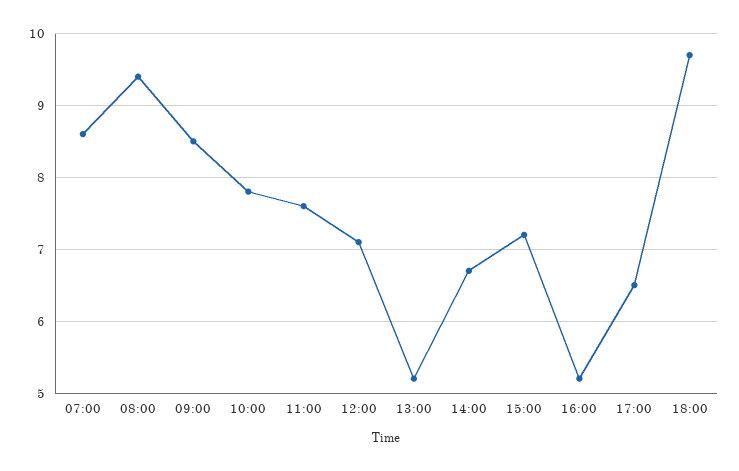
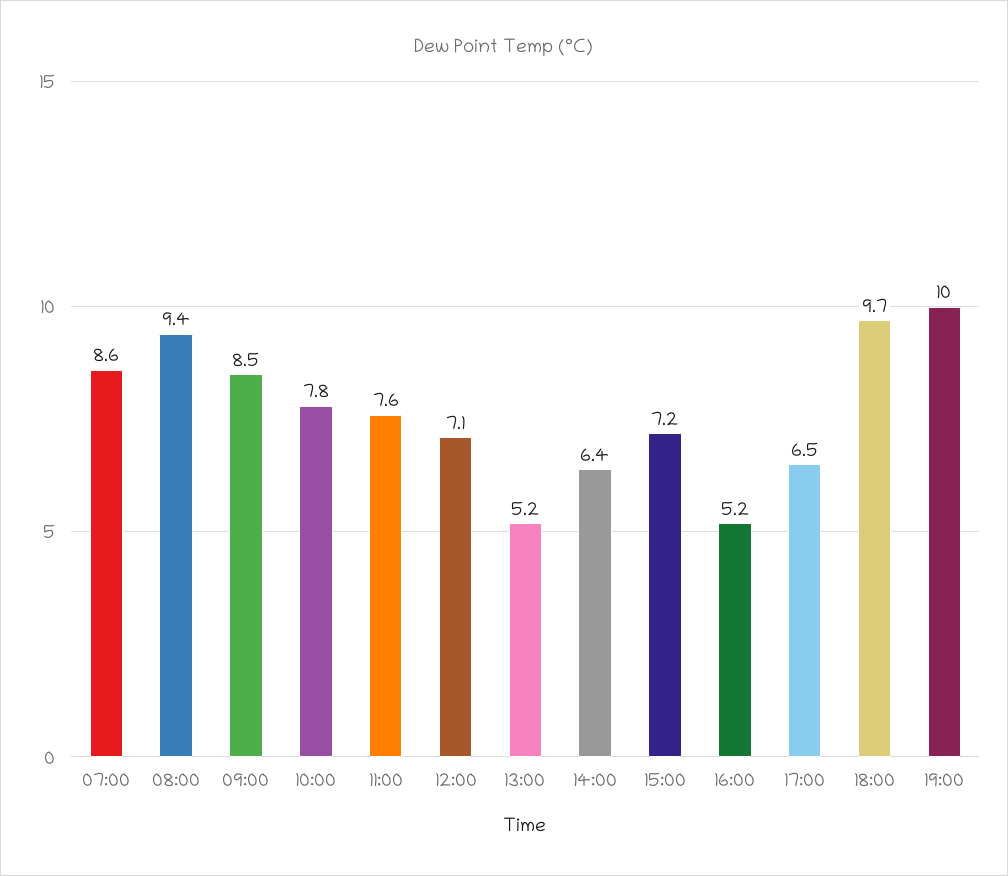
14:00: 6.7 -> 6.4
19:00: none -> 10

